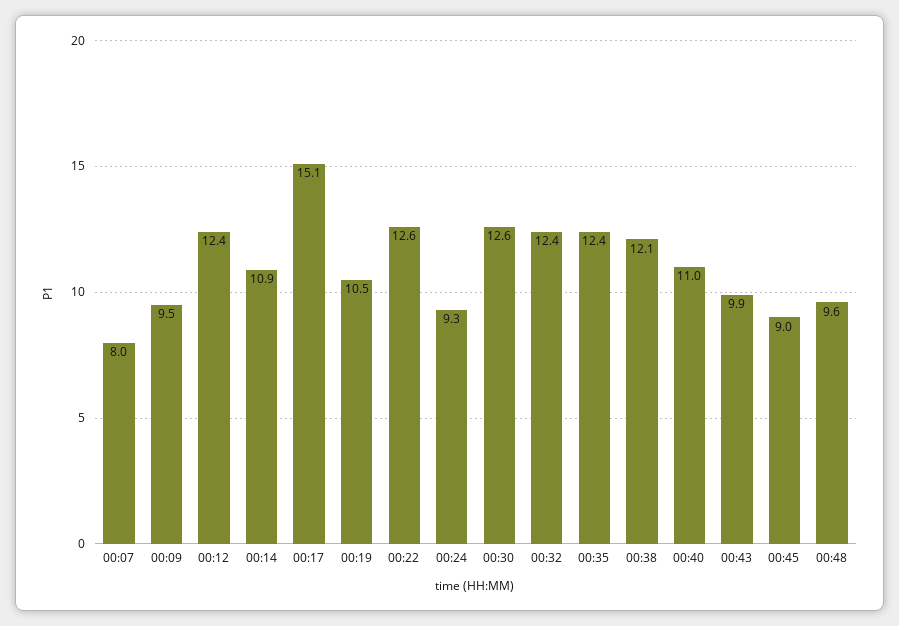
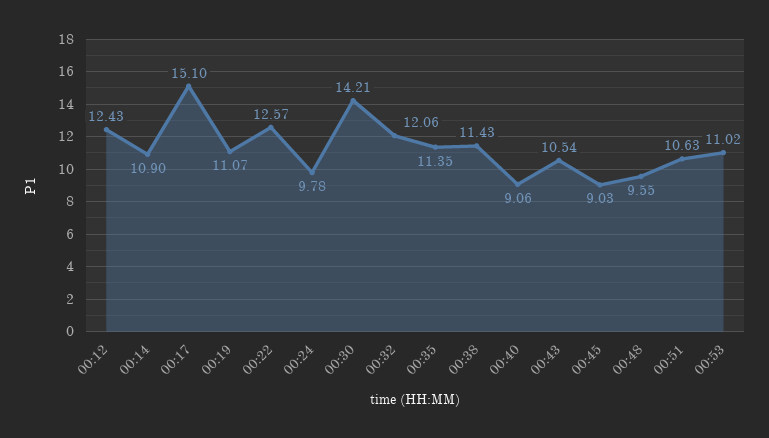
00:07: 8 -> none
00:09: 9.5 -> none
00:19: 10.5 -> 11.07
00:24: 9.3 -> 9.78
00:30: 12.6 -> 14.21
00:32: 12.4 -> 12.06
00:35: 12.4 -> 11.35
00:38: 12.1 -> 11.43
00:40: 11 -> 9.06
00:43: 9.9 -> 10.54
00:51: none -> 10.63
00:53: none -> 11.02

